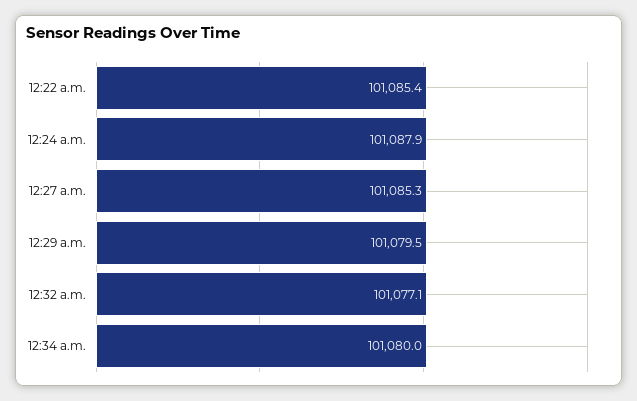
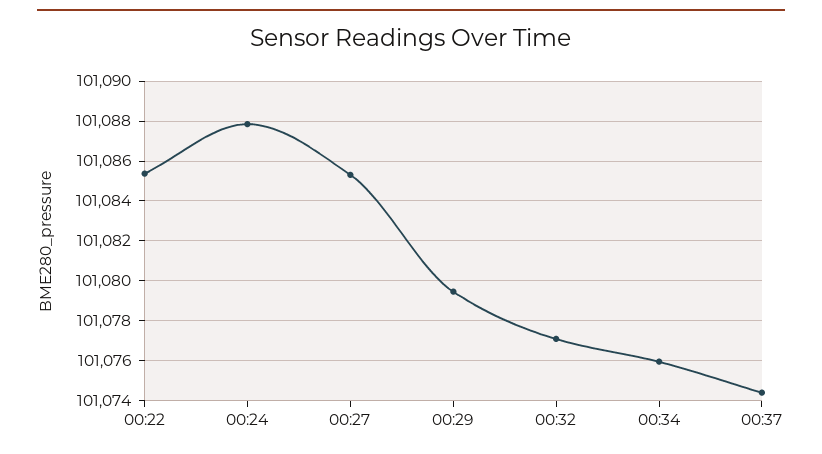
12:34 a.m.: 101080 -> 101076
00:37: none -> 101074.5

